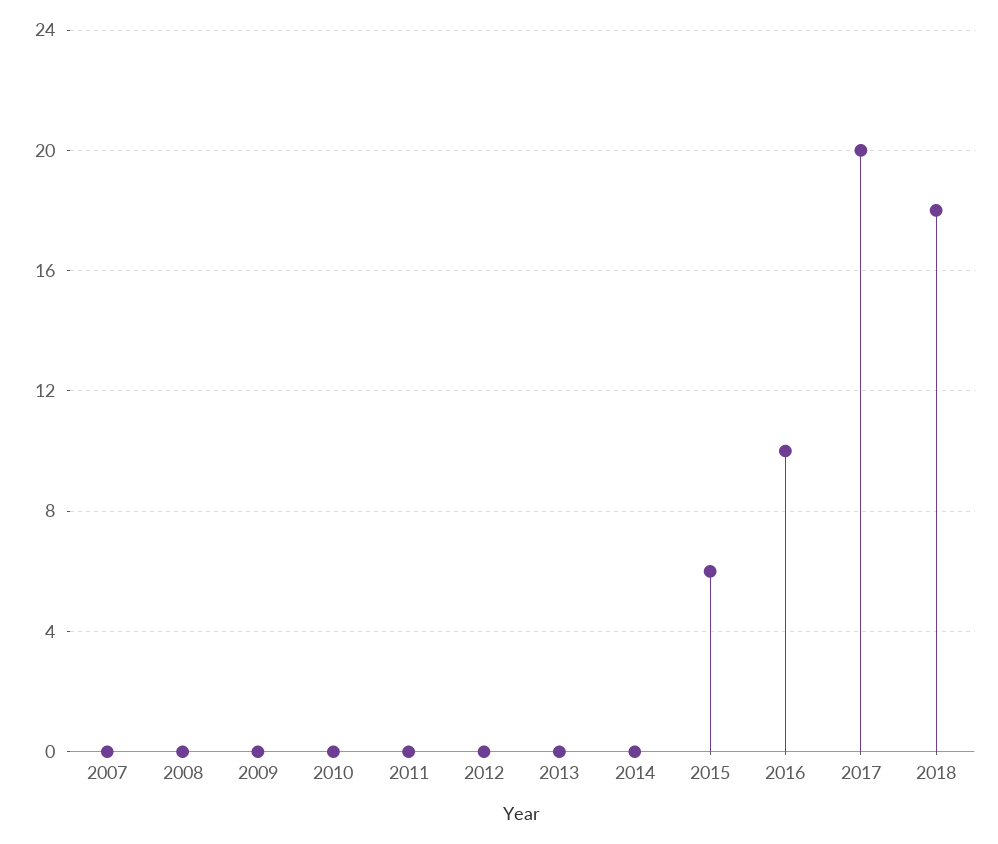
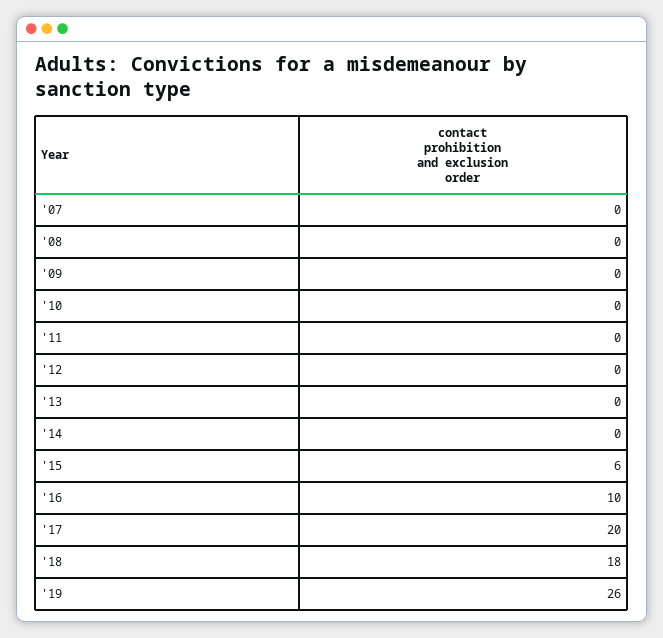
'19: none -> 26

